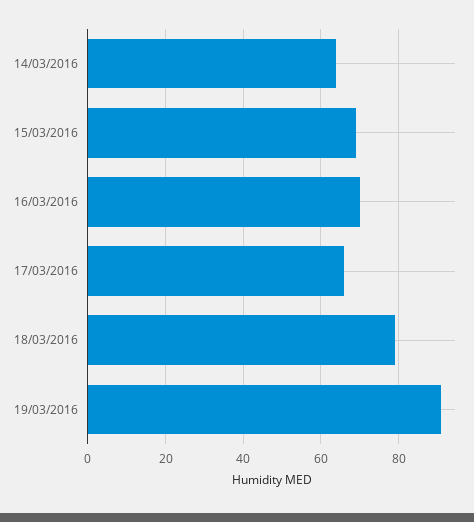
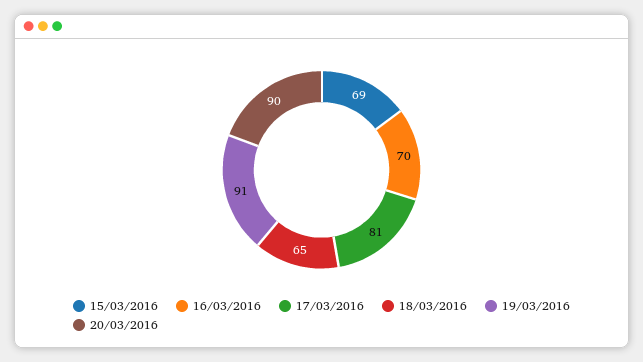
14/03/2016: 65 -> none
17/03/2016: 65 -> 81
18/03/2016: 80 -> 65
20/03/2016: none -> 90

